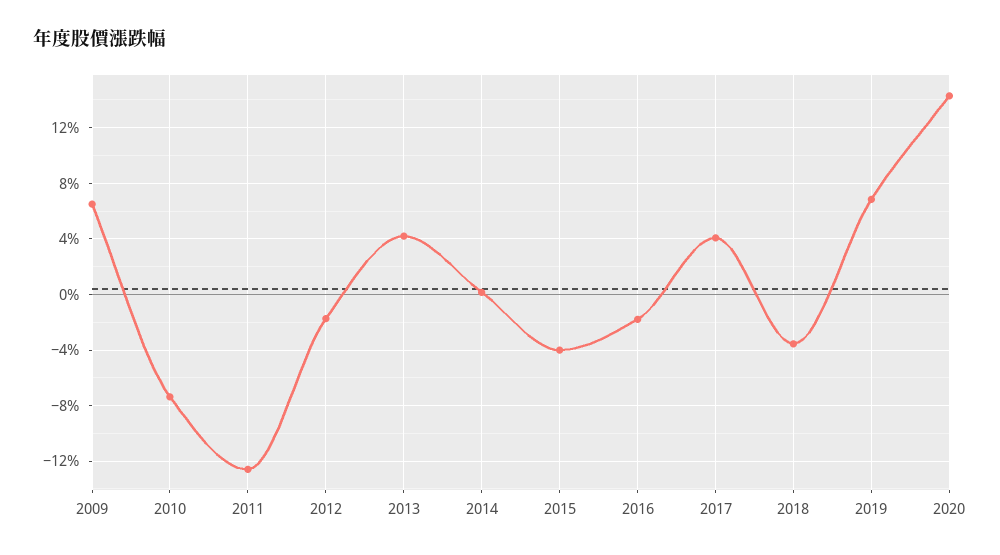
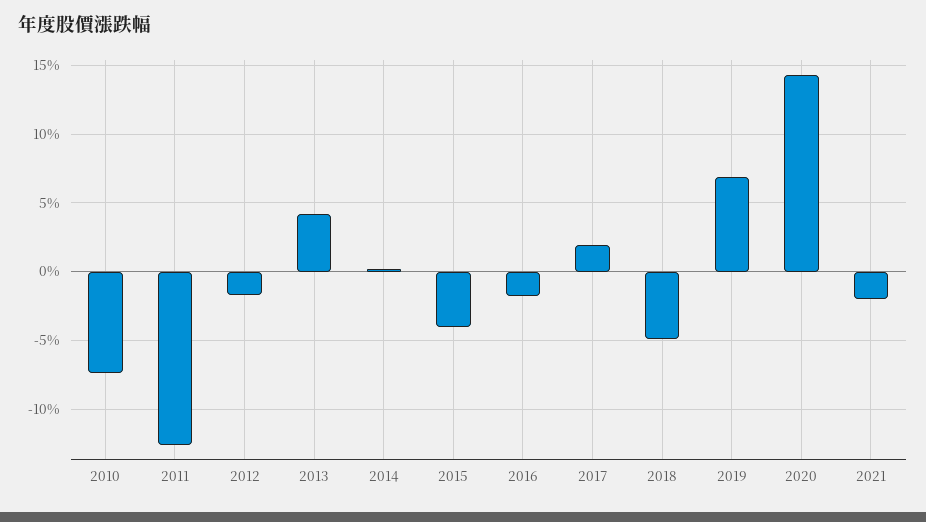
2009: 6.5 -> none
2017: 4 -> 2
2018: -3.5 -> -5
2021: none -> -2

